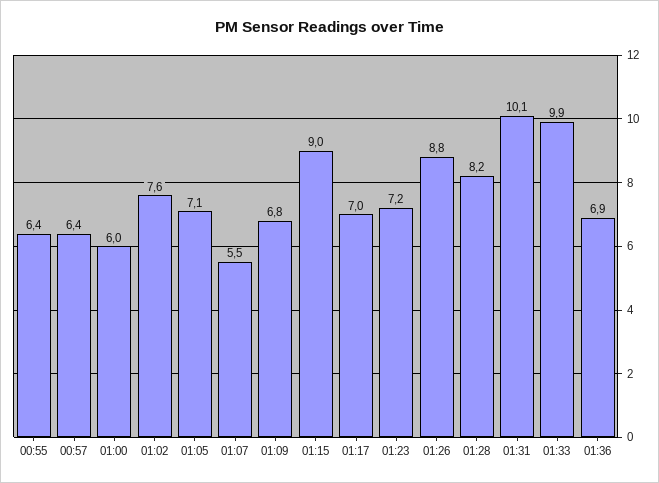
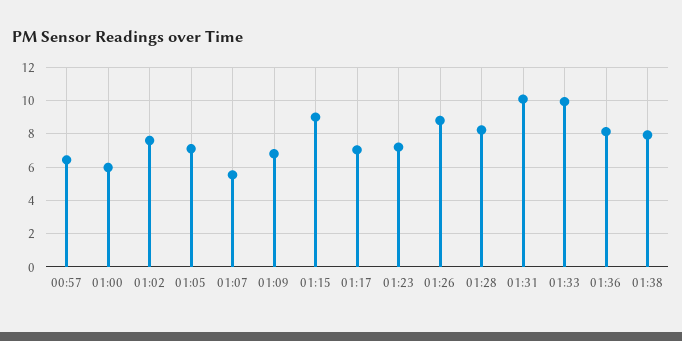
00:55: 6.4 -> none
01:36: 6.9 -> 8
01:38: none -> 8

